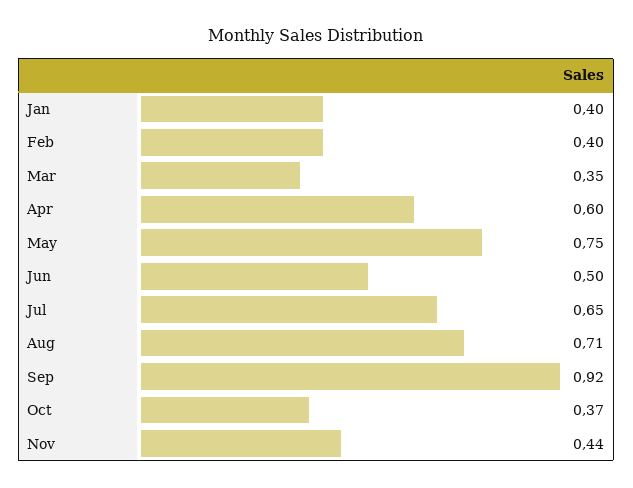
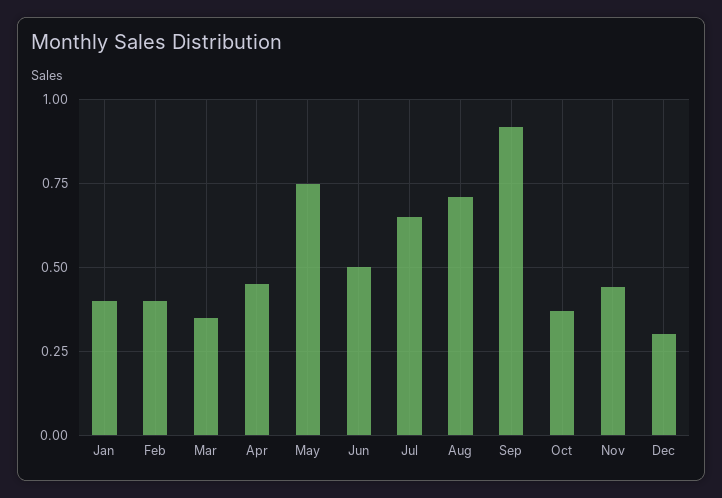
Apr: 0.6 -> 0.45
Dec: none -> 0.3

